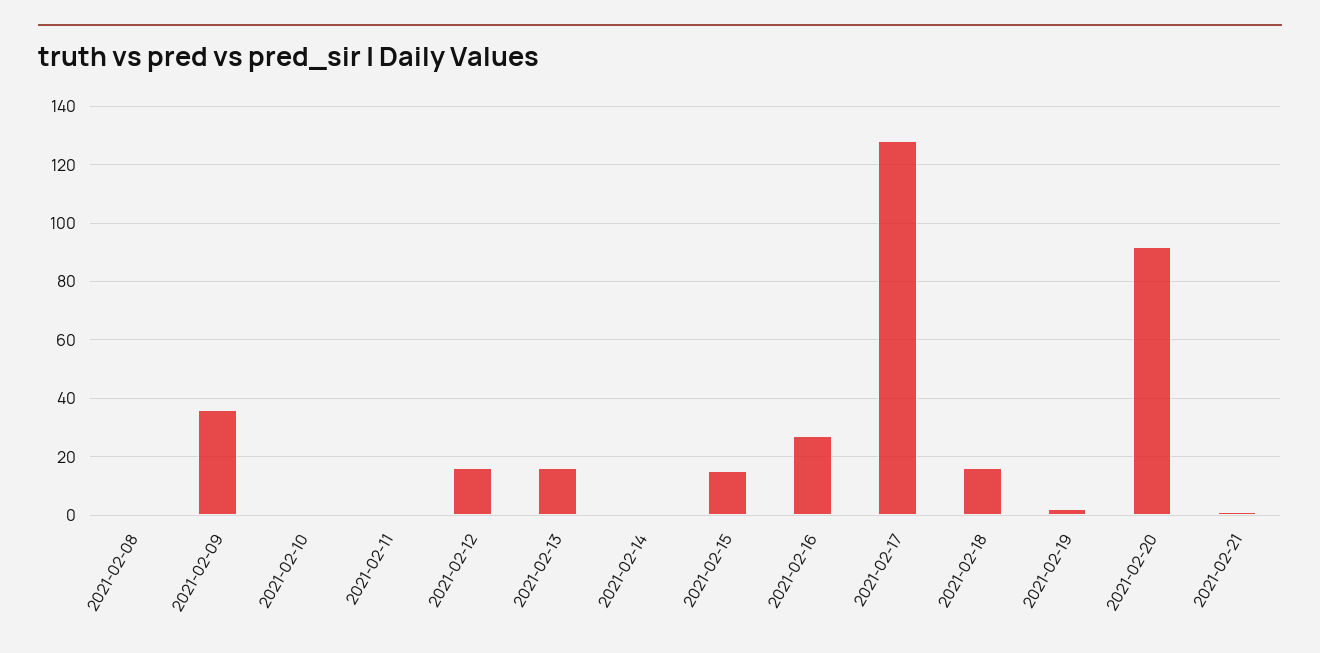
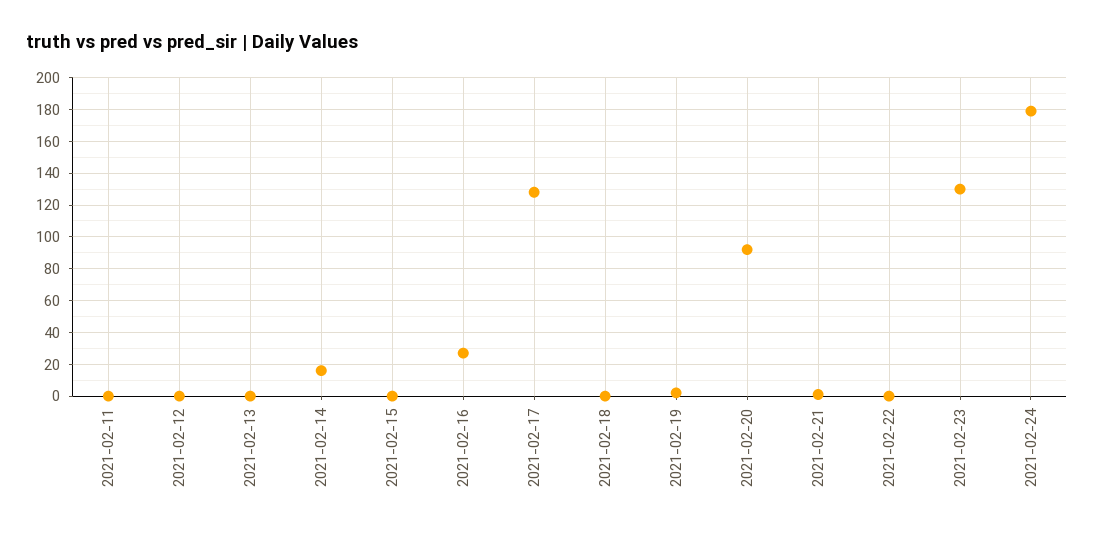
2021-02-08: 0 -> none
2021-02-09: 35 -> none
2021-02-10: 0 -> none
2021-02-12: 15 -> 0
2021-02-13: 15 -> 0
2021-02-14: 0 -> 15
2021-02-15: 15 -> 0
2021-02-18: 15 -> 0
2021-02-22: none -> 0
2021-02-23: none -> 130
2021-02-24: none -> 180

